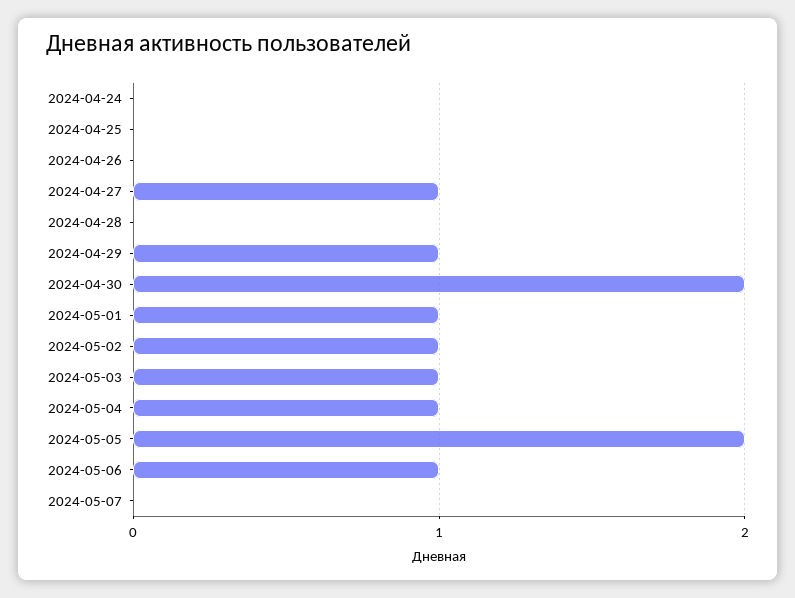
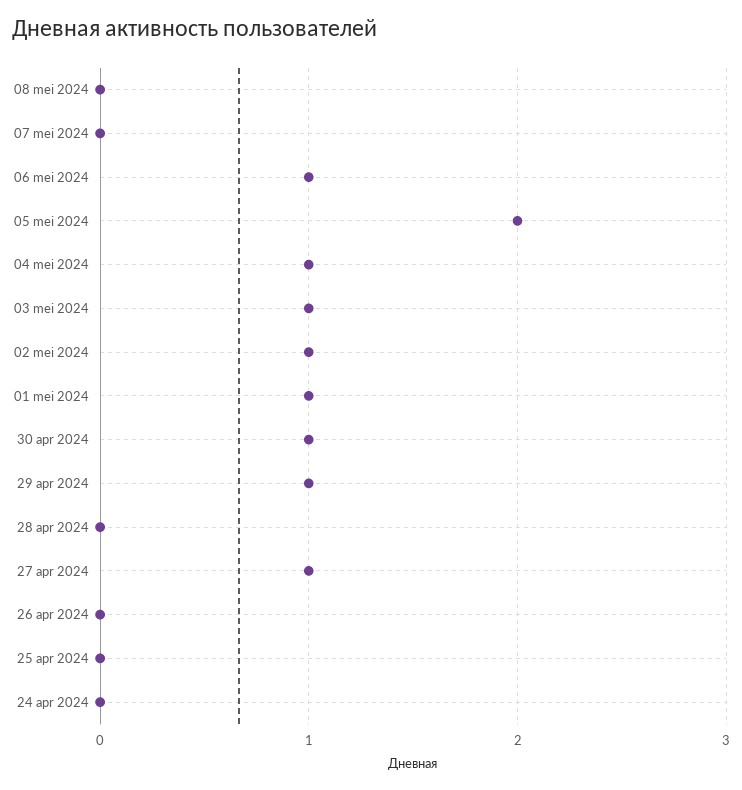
2024-04-30: 2 -> 1
08 mei 2024: none -> 0

